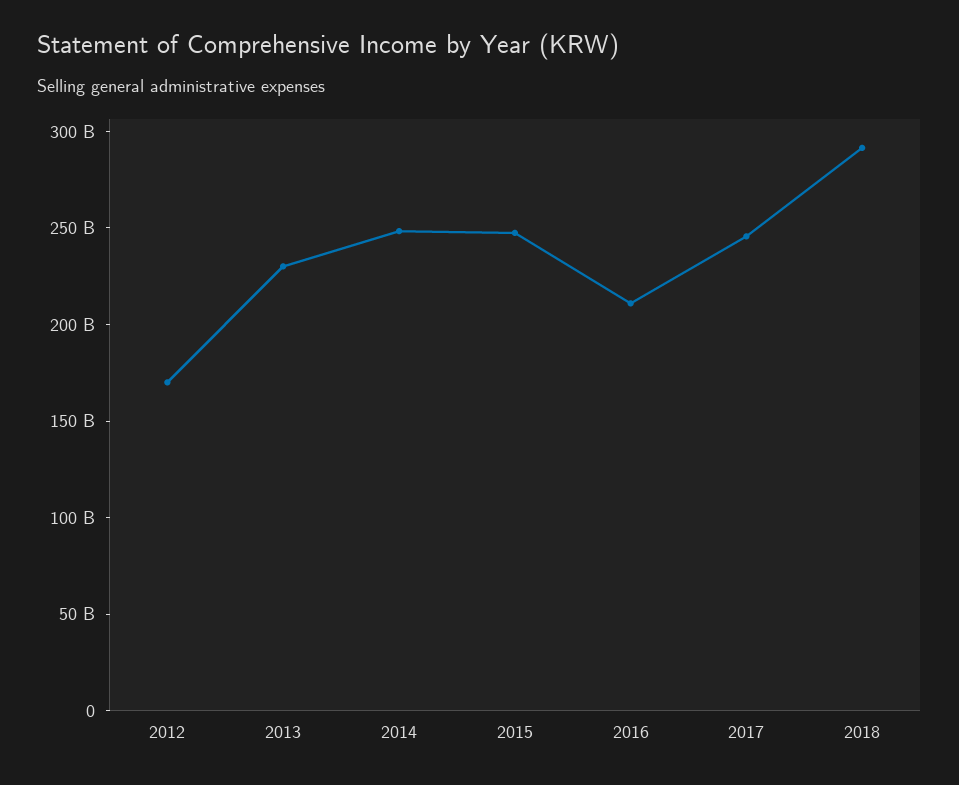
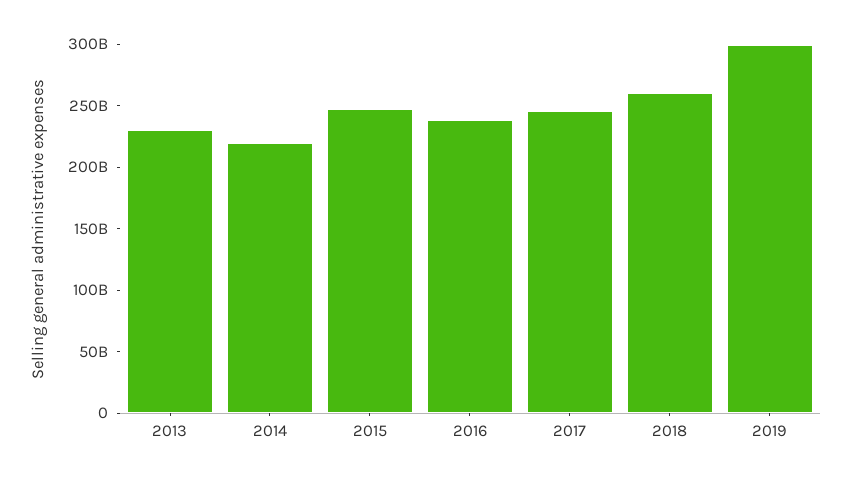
2012: 170000000000 -> none
2014: 250000000000 -> 220000000000
2016: 210000000000 -> 240000000000
2018: 290000000000 -> 260000000000
2019: none -> 300000000000

